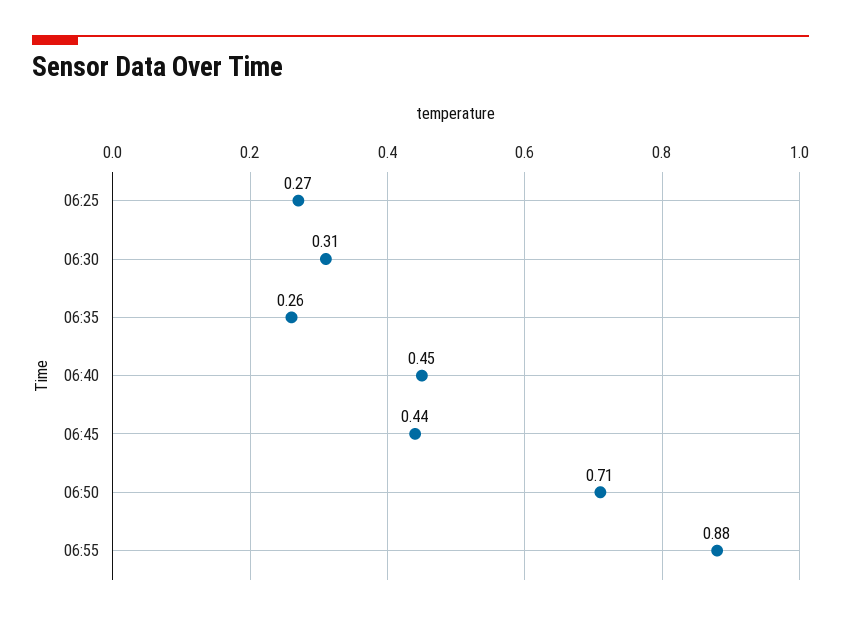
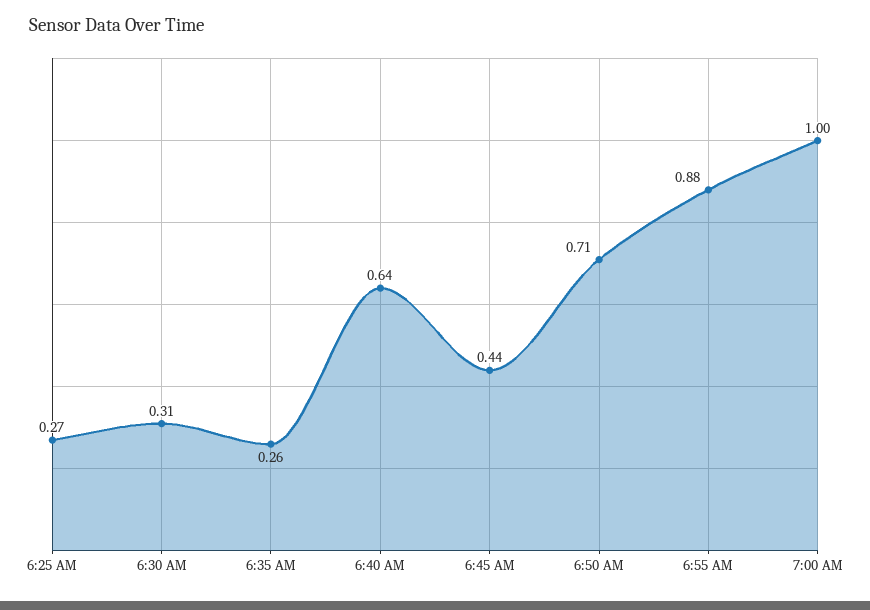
06:40: 0.45 -> 0.64
7:00 AM: none -> 1

